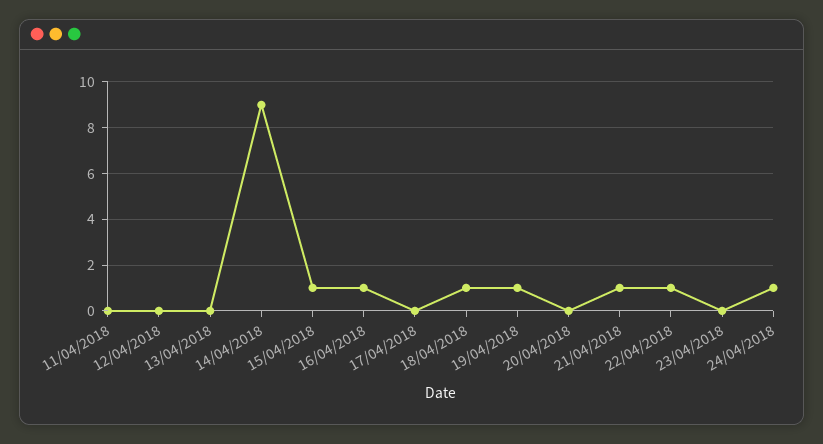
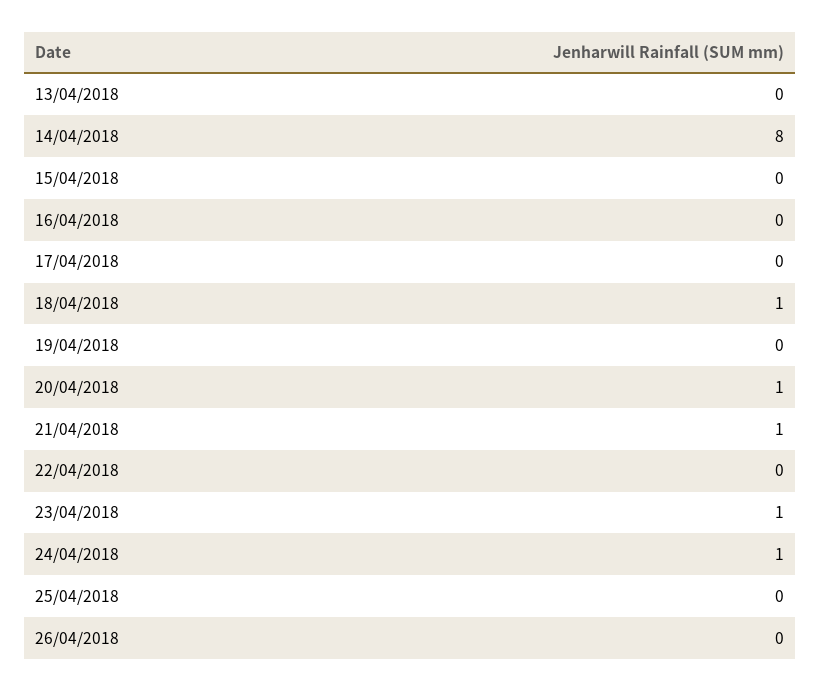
11/04/2018: 0 -> none
12/04/2018: 0 -> none
14/04/2018: 9 -> 8
15/04/2018: 1 -> 0
16/04/2018: 1 -> 0
19/04/2018: 1 -> 0
20/04/2018: 0 -> 1
22/04/2018: 1 -> 0
23/04/2018: 0 -> 1
25/04/2018: none -> 0
26/04/2018: none -> 0

